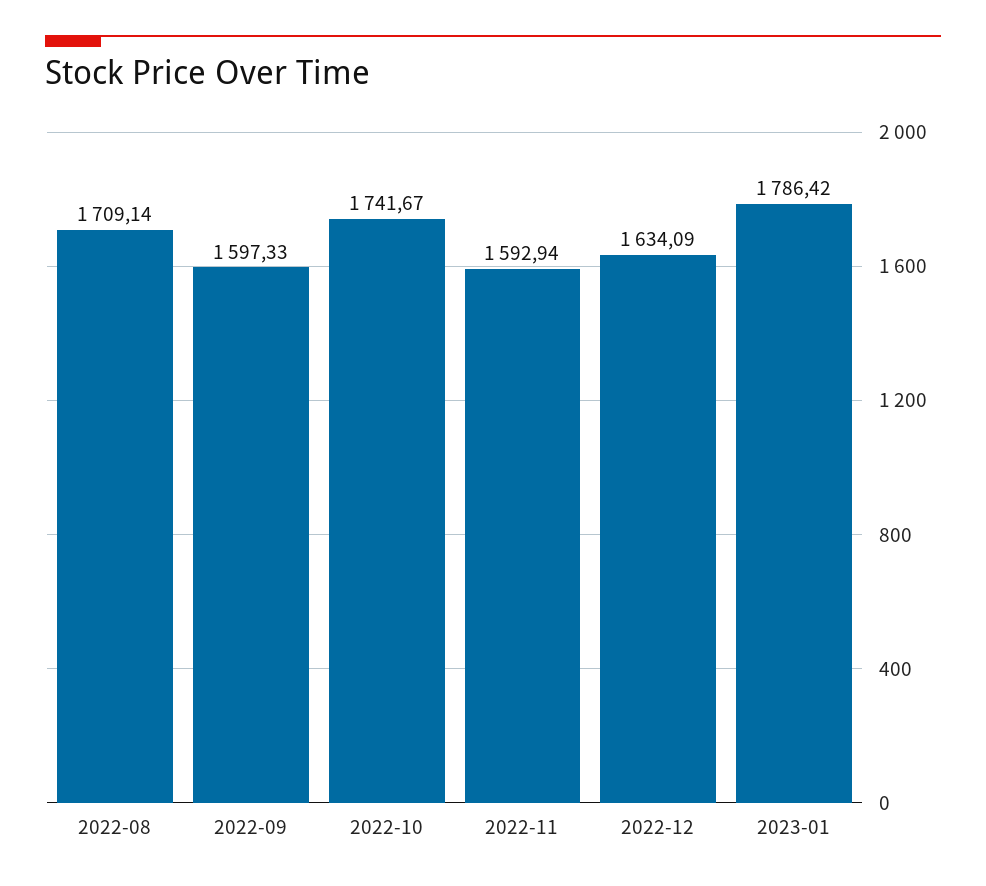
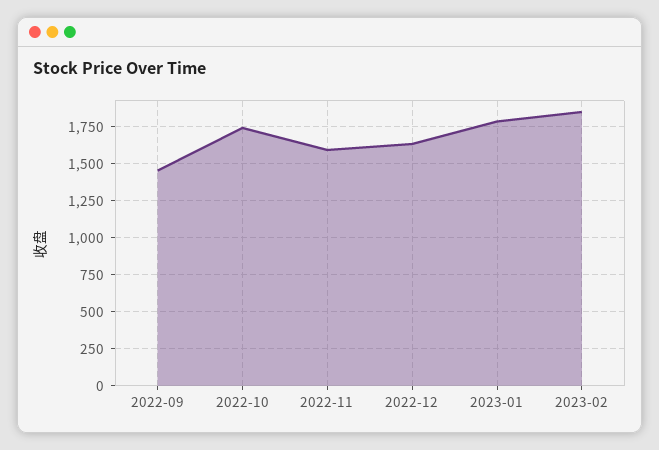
2022-08: 1709.14 -> none
2022-09: 1597.33 -> 1450
2023-02: none -> 1850

